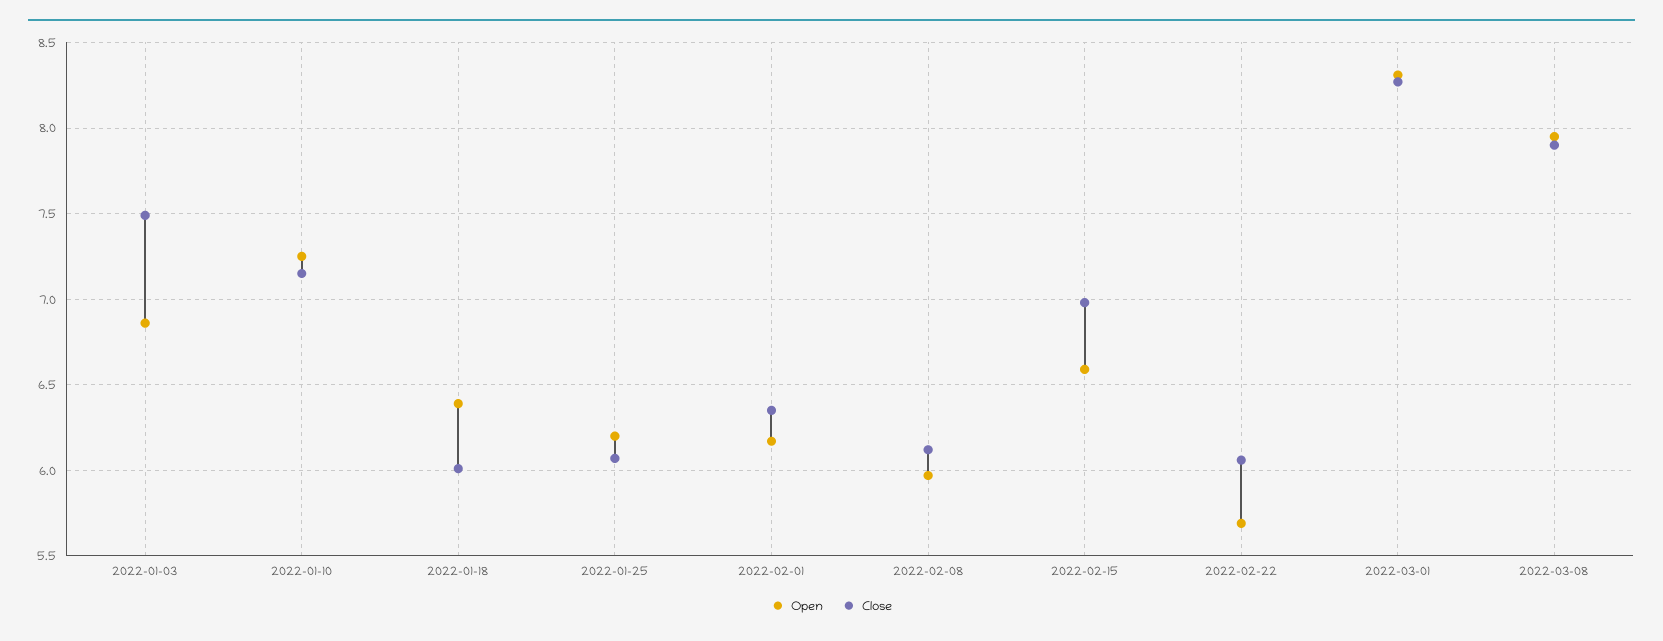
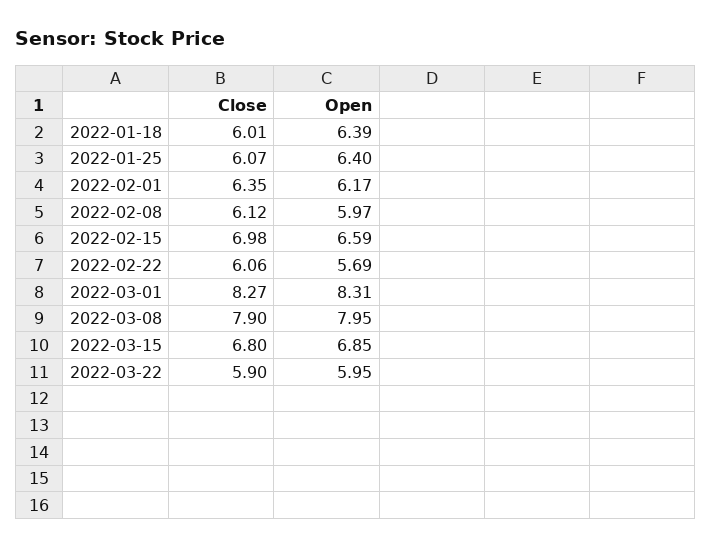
Open, 2022-01-03: 6.85 -> none
Close, 2022-01-03: 7.5 -> none
Open, 2022-01-10: 7.25 -> none
Close, 2022-01-10: 7.15 -> none
Open, 2022-01-25: 6.2 -> 6.4
Close, 2022-03-15: none -> 6.8
Open, 2022-03-15: none -> 6.85
Close, 2022-03-22: none -> 5.9
Open, 2022-03-22: none -> 5.95

